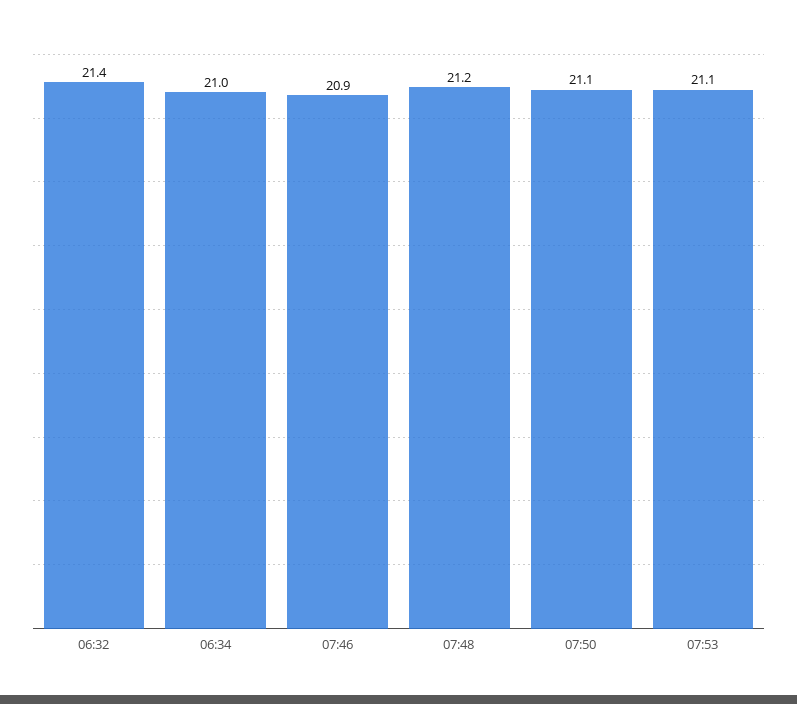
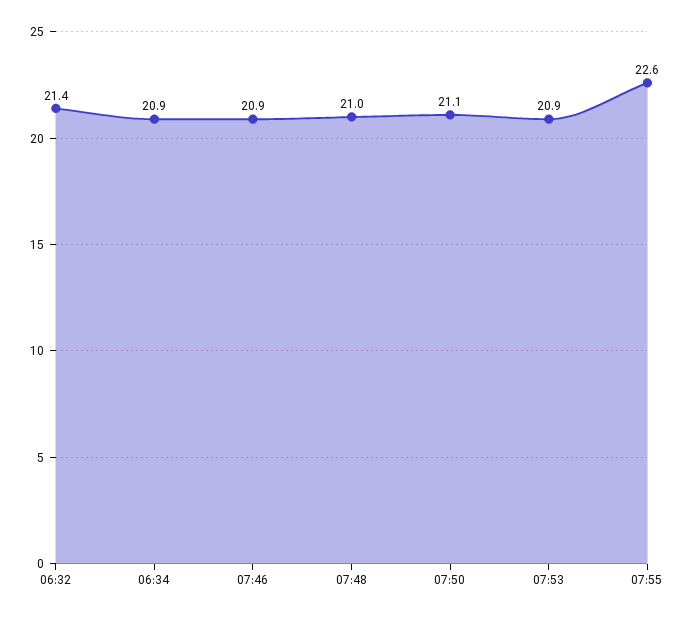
06:34: 21 -> 20.9
07:48: 21.2 -> 21
07:53: 21.1 -> 20.9
07:55: none -> 22.6

